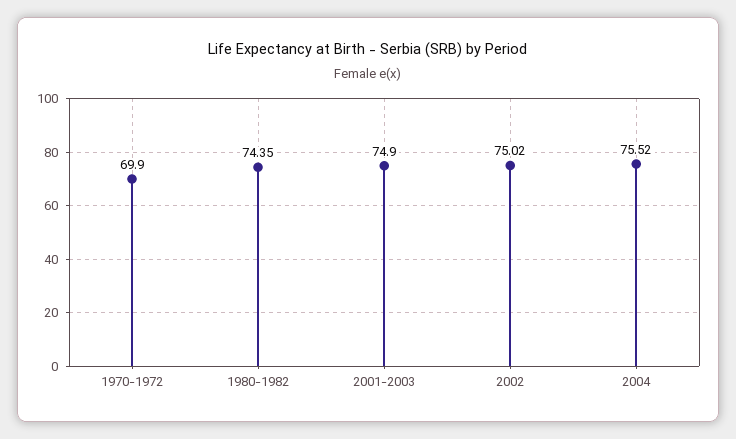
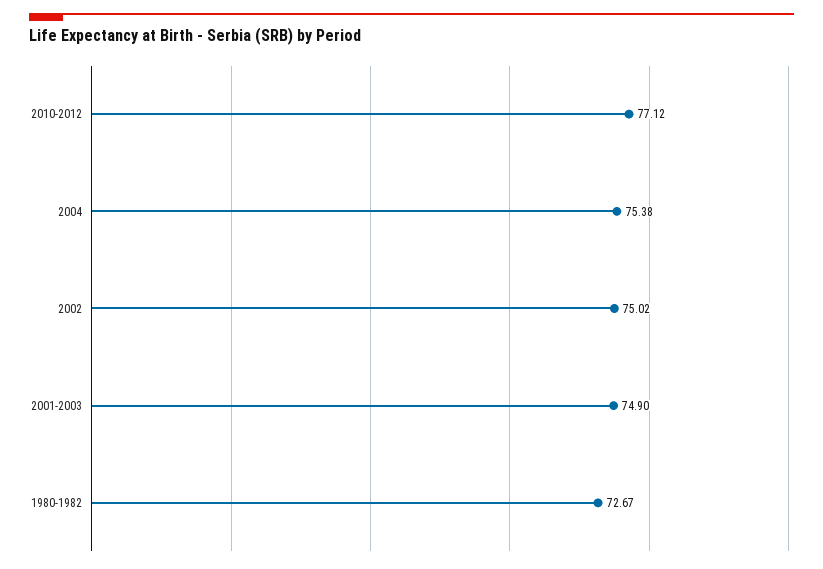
1970-1972: 69.9 -> none
1980-1982: 74.35 -> 72.67
2004: 75.52 -> 75.38
2010-2012: none -> 77.12

